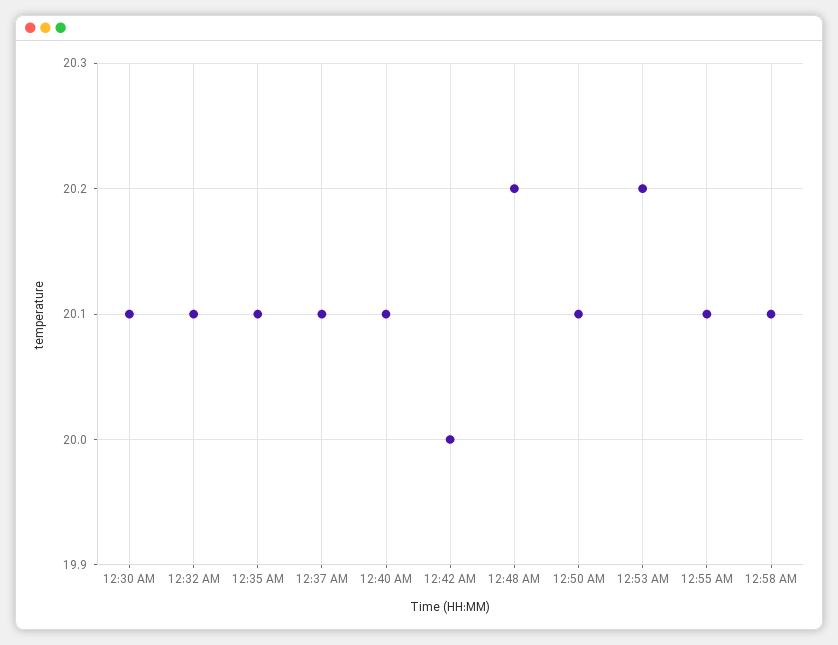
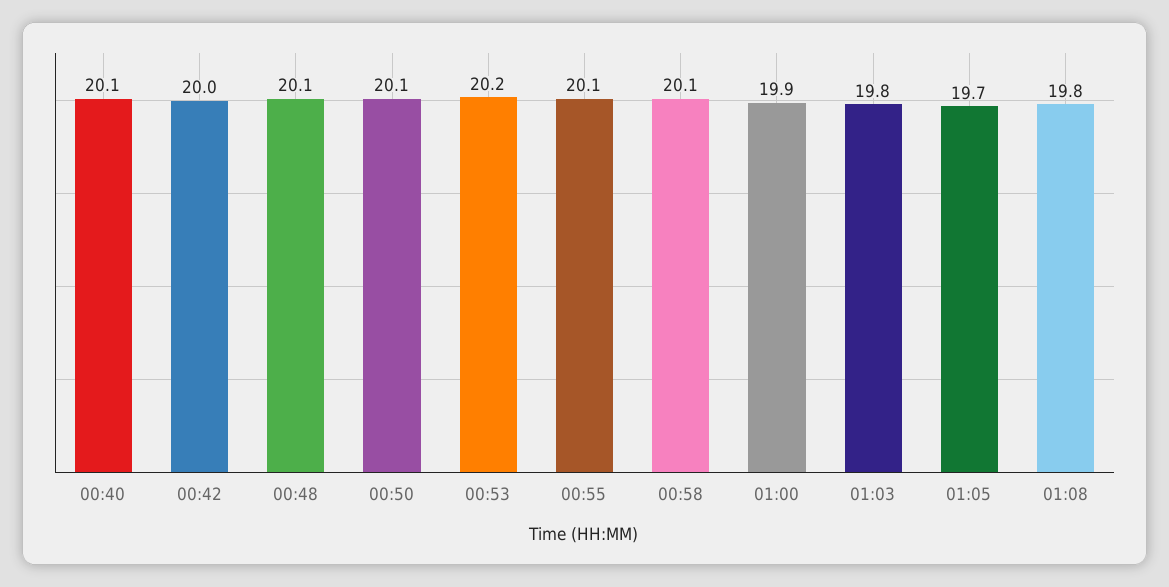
12:30 AM: 20.1 -> none
12:32 AM: 20.1 -> none
12:35 AM: 20.1 -> none
12:37 AM: 20.1 -> none
12:48 AM: 20.2 -> 20.1
01:00: none -> 19.9
01:03: none -> 19.8
01:05: none -> 19.7
01:08: none -> 19.8

